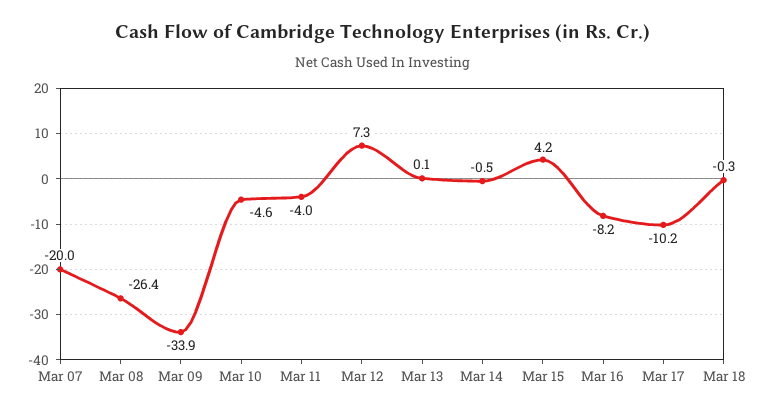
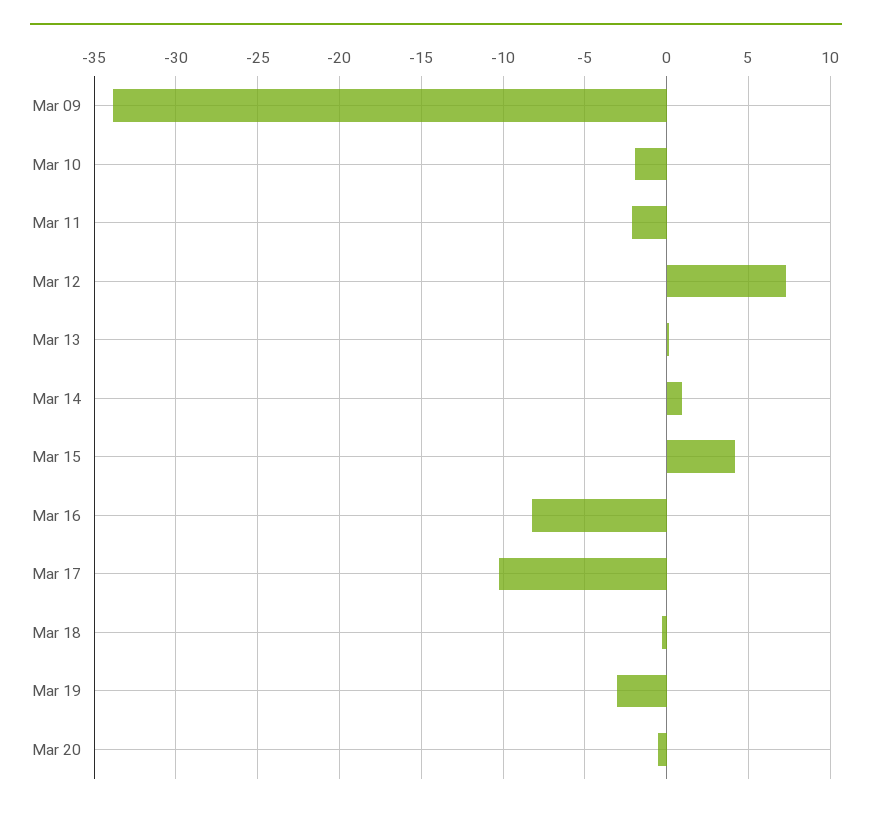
Mar 07: -20 -> none
Mar 08: -26.4 -> none
Mar 10: -4.6 -> -2
Mar 11: -4 -> -2
Mar 14: -0.5 -> 1
Mar 19: none -> -3
Mar 20: none -> -0.5

